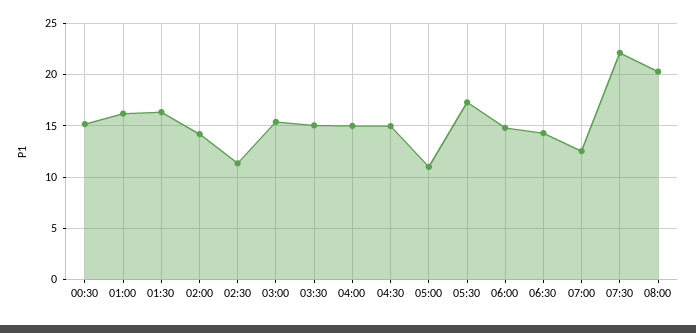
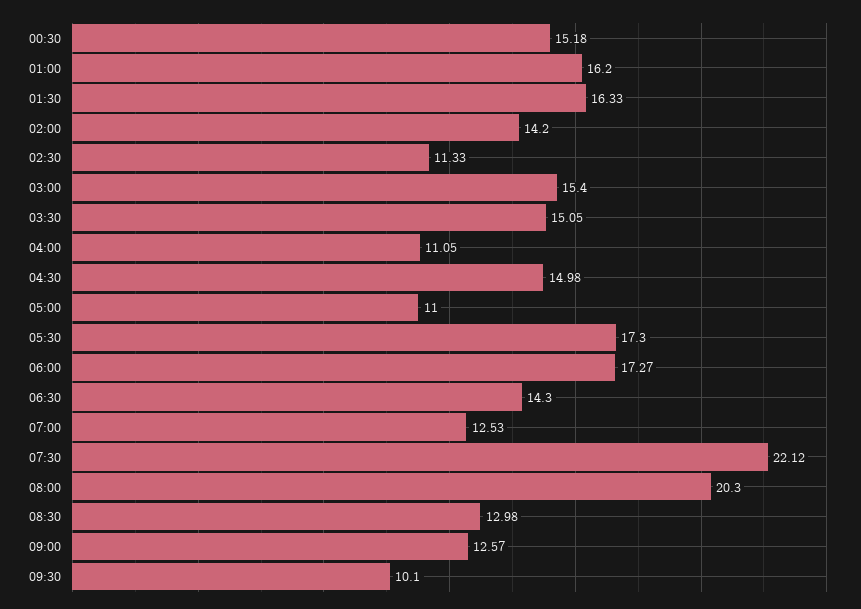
04:00: 15 -> 11.05
06:00: 15 -> 17.27
08:30: none -> 12.98
09:00: none -> 12.57
09:30: none -> 10.1

